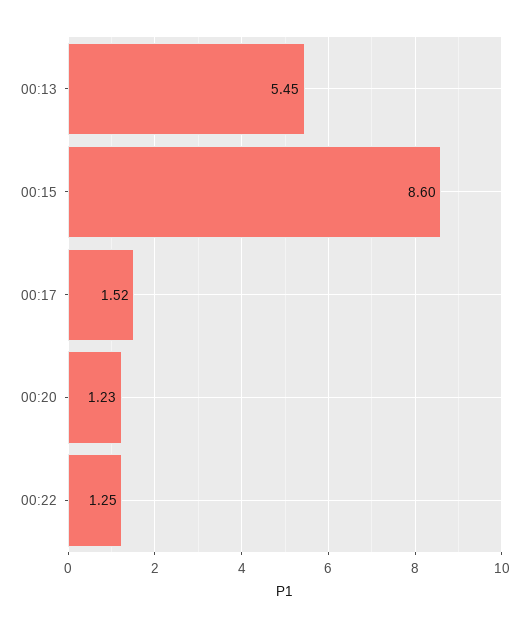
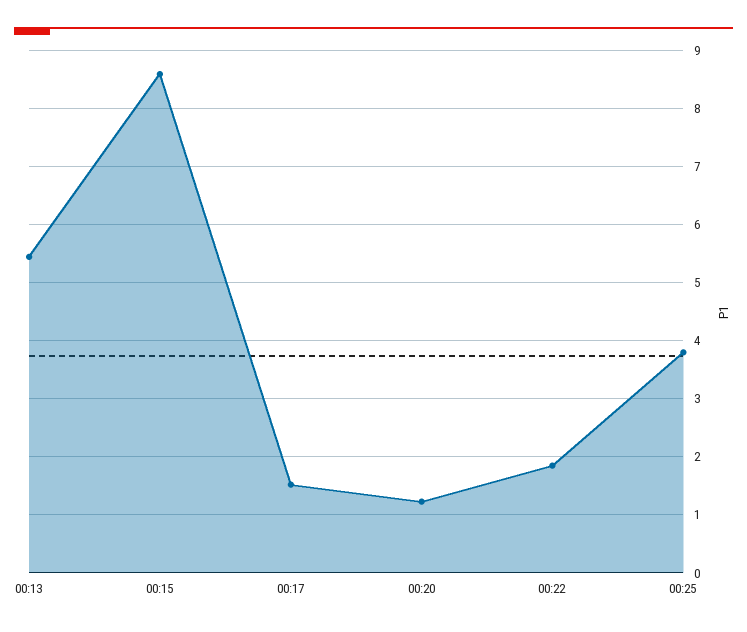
00:22: 1.25 -> 1.8
00:25: none -> 3.8

